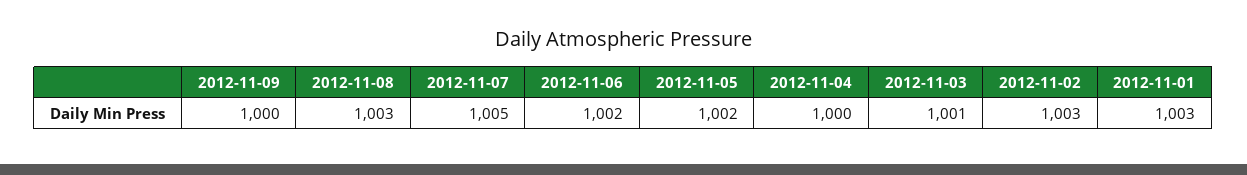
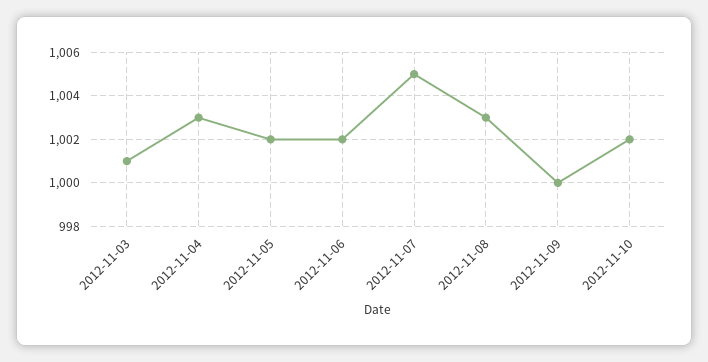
2012-11-04: 1000 -> 1003
2012-11-02: 1003 -> none
2012-11-01: 1003 -> none
2012-11-10: none -> 1002

